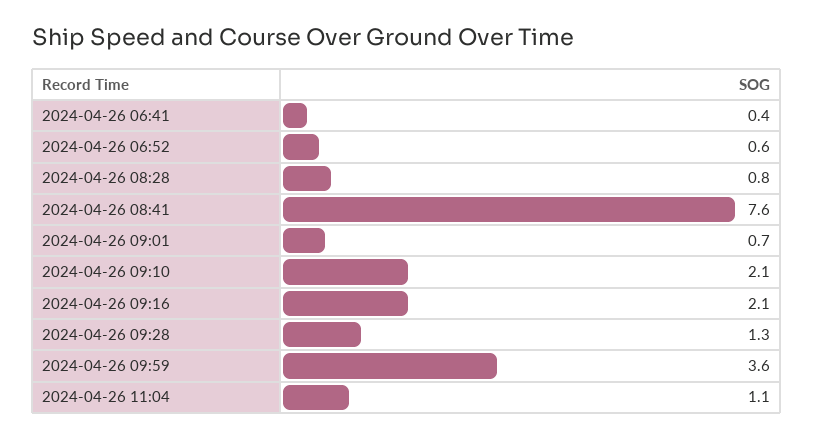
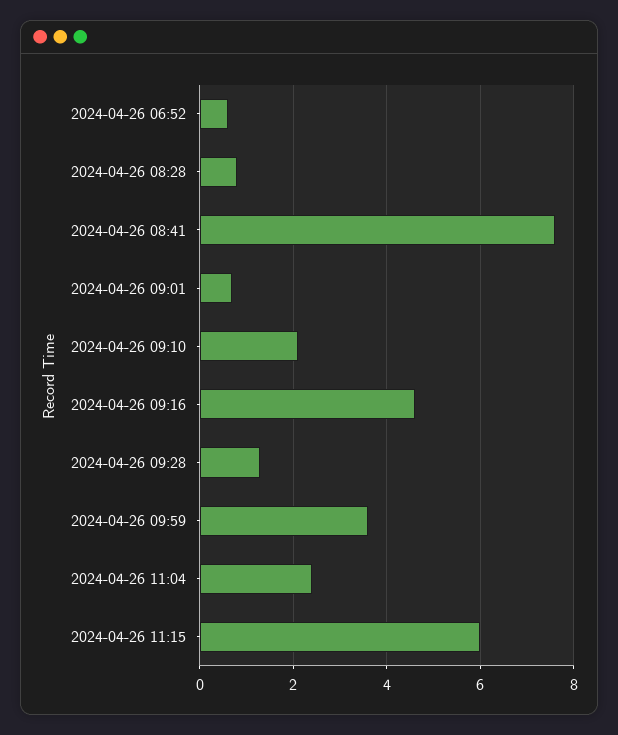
2024-04-26 06:41: 0.4 -> none
2024-04-26 09:16: 2.1 -> 4.5
2024-04-26 11:04: 1.1 -> 2.5
2024-04-26 11:15: none -> 6

